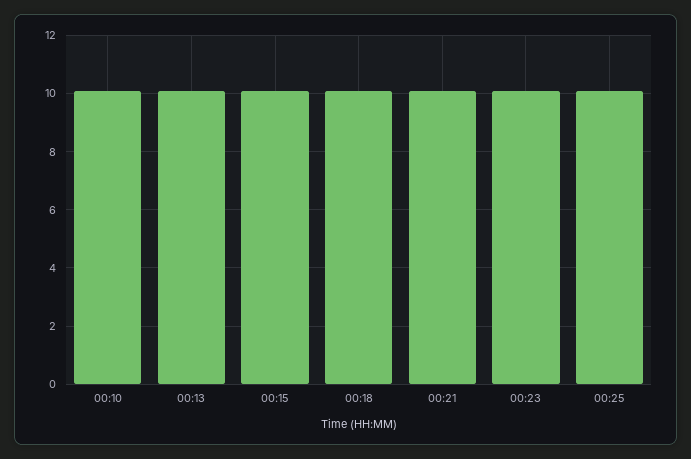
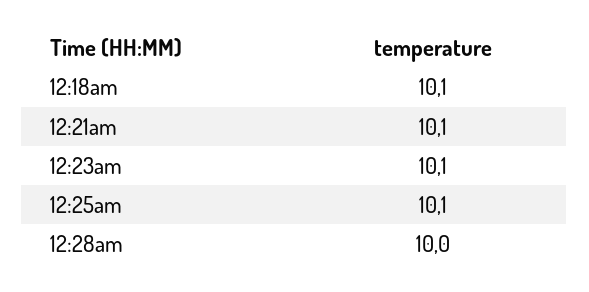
00:10: 10 -> none
00:13: 10 -> none
00:15: 10 -> none
12:28am: none -> 10

